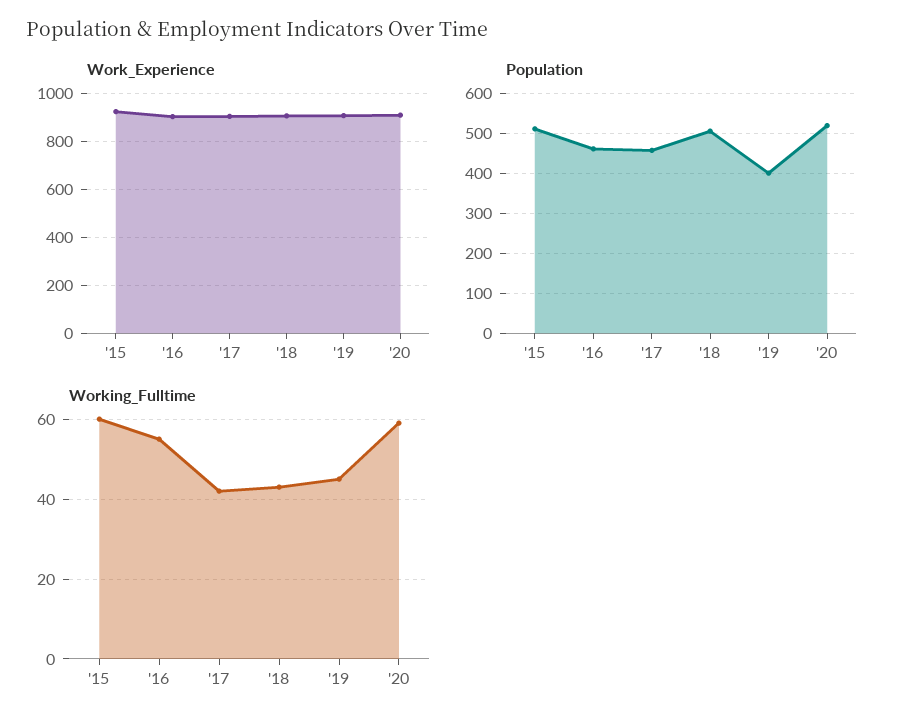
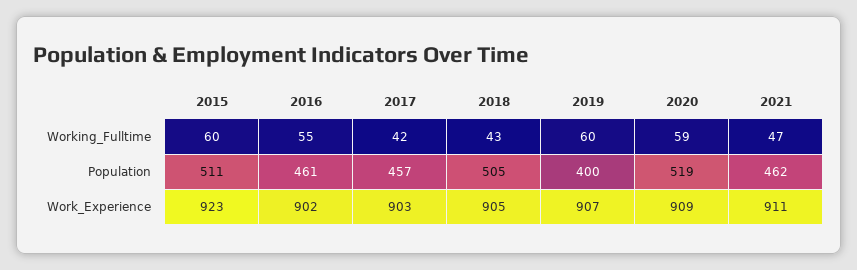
Working_Fulltime, '19: 45 -> 60
Working_Fulltime, 2021: none -> 47
Population, 2021: none -> 462
Work_Experience, 2021: none -> 911

